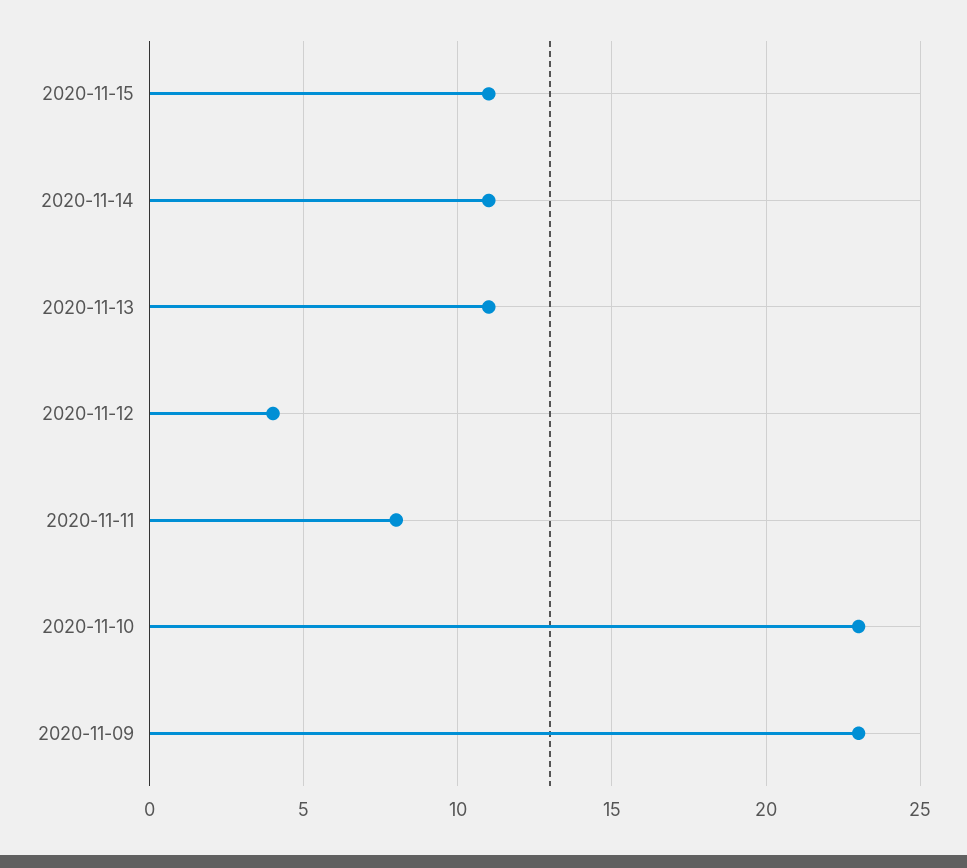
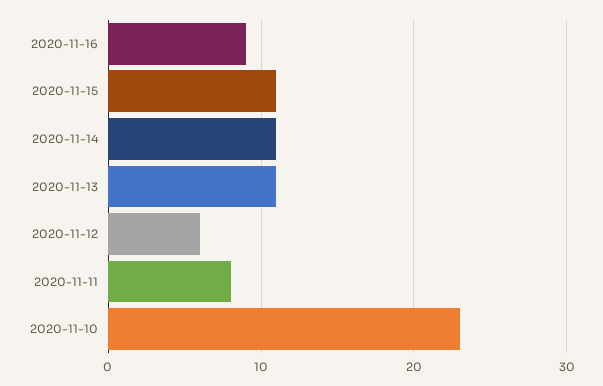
2020-11-12: 4 -> 6
2020-11-09: 23 -> none
2020-11-16: none -> 9

